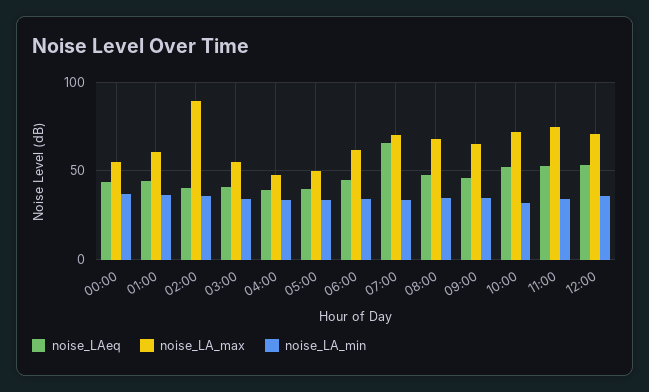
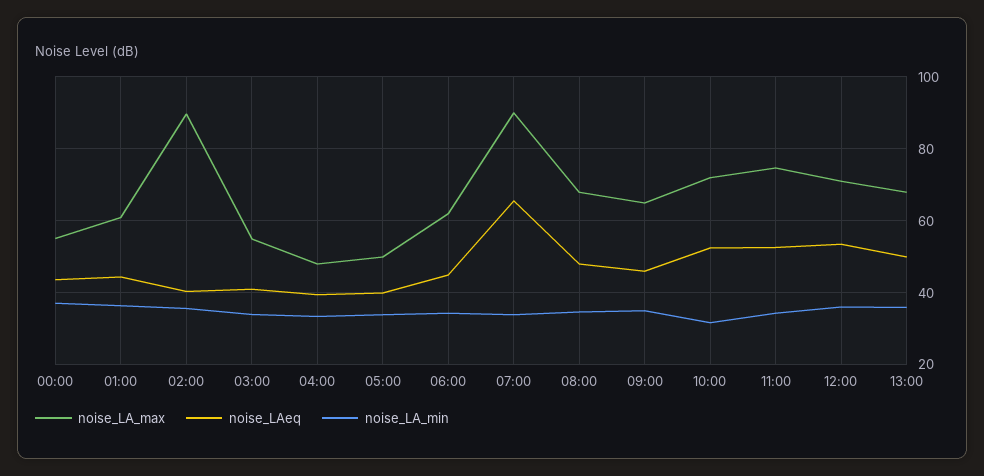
noise_LA_max, 07:00: 70 -> 90
noise_LA_max, 13:00: none -> 68
noise_LAeq, 13:00: none -> 50
noise_LA_min, 13:00: none -> 36

